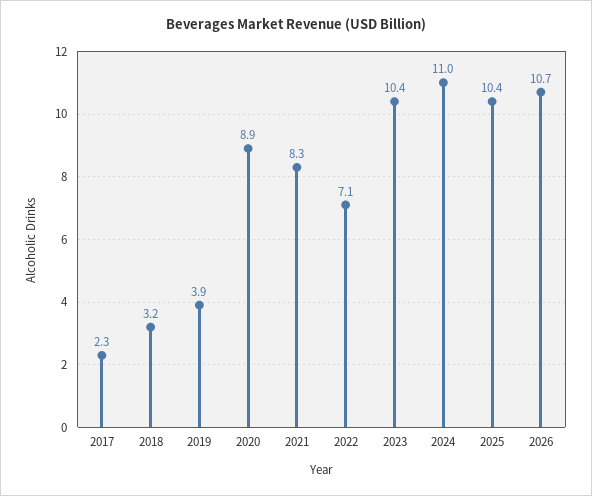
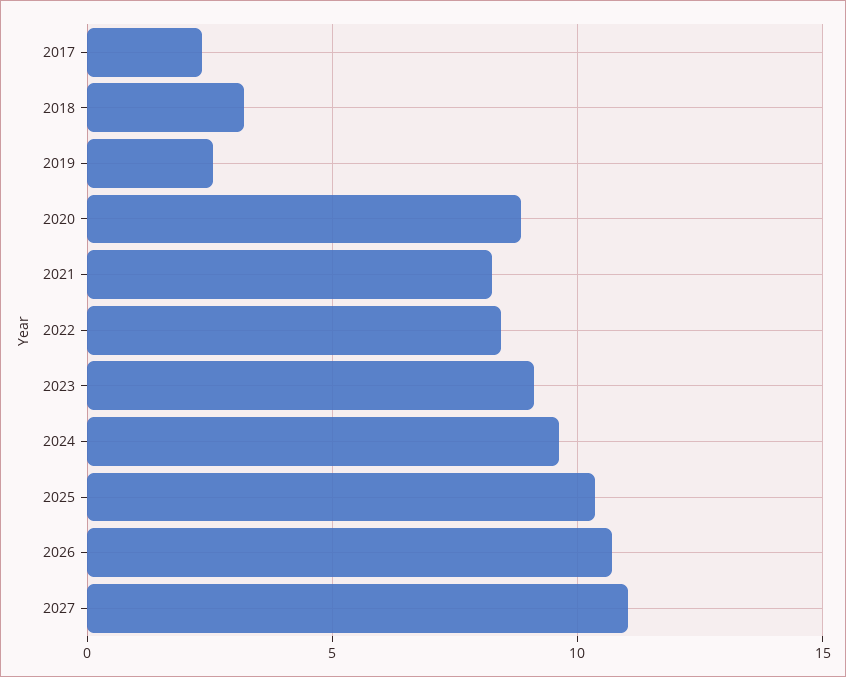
2019: 3.9 -> 2.5
2022: 7.1 -> 8.5
2023: 10.4 -> 9
2024: 11 -> 9.5
2027: none -> 11

